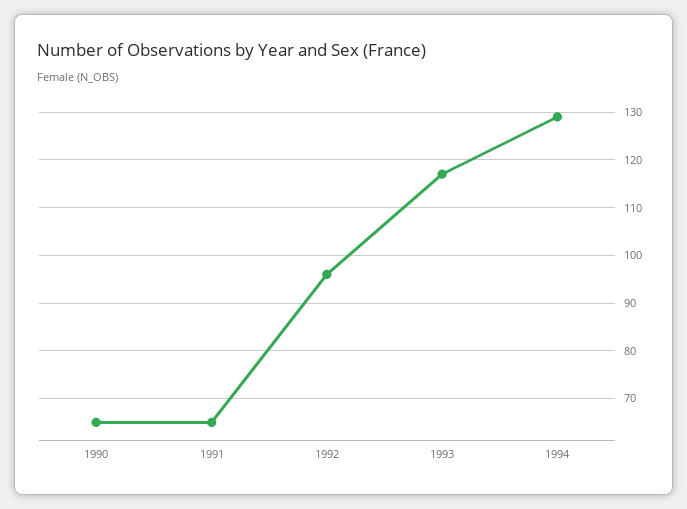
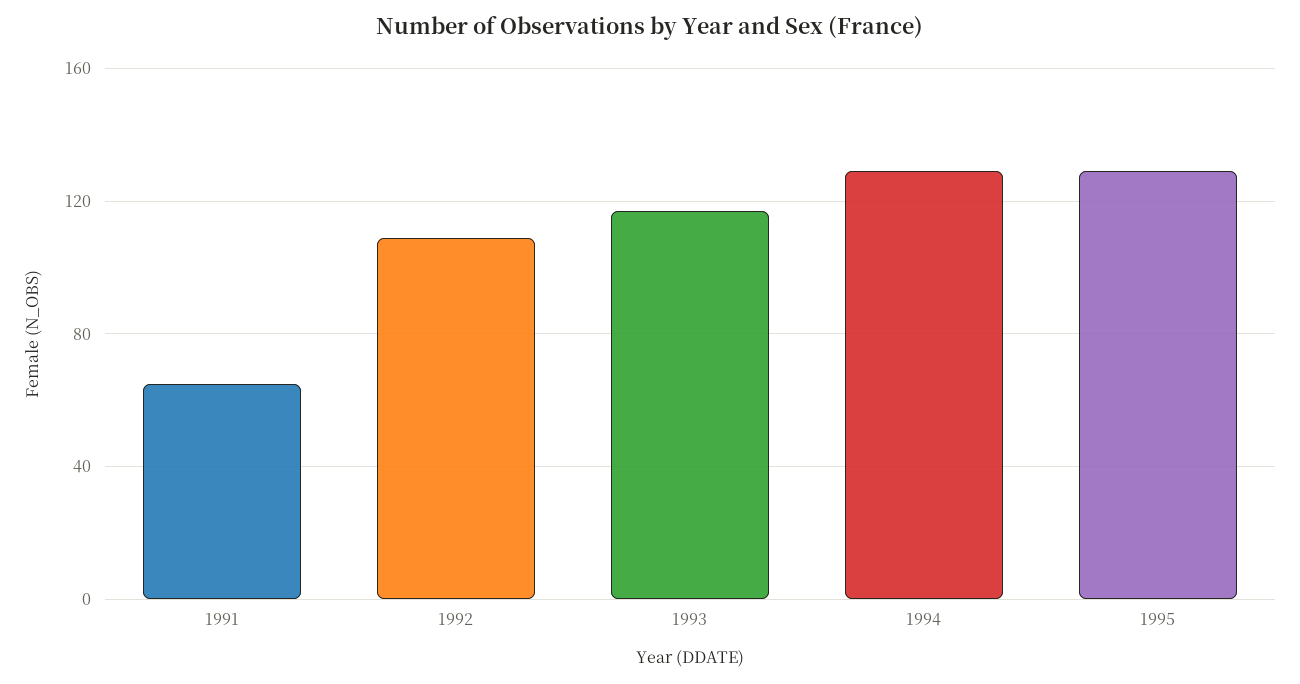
1990: 65 -> none
1992: 95 -> 110
1995: none -> 130

